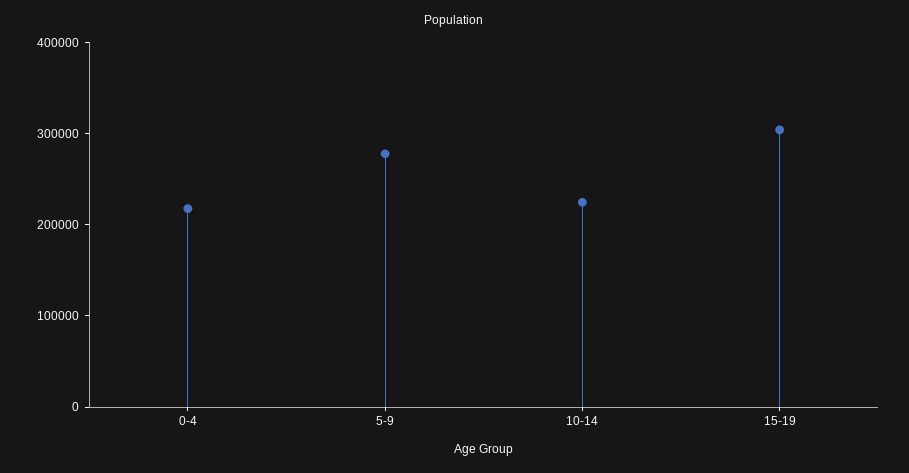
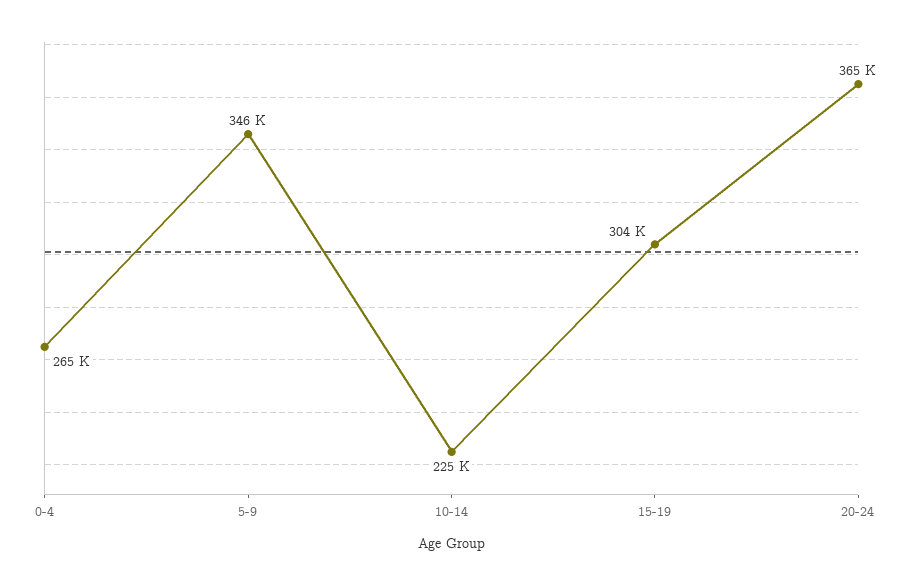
0-4: 220000 -> 265000
5-9: 280000 -> 346000
20-24: none -> 365000

